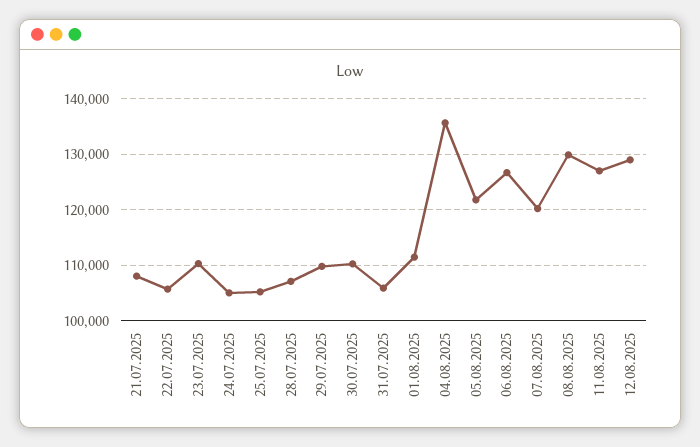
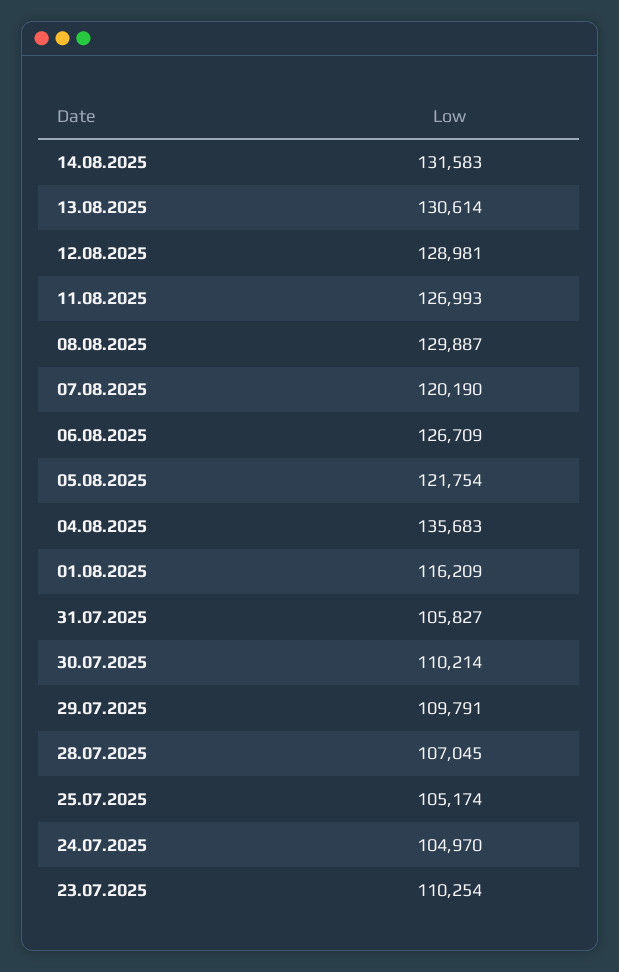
21.07.2025: 108000 -> none
22.07.2025: 106000 -> none
01.08.2025: 112000 -> 116209
14.08.2025: none -> 131583
13.08.2025: none -> 130614

